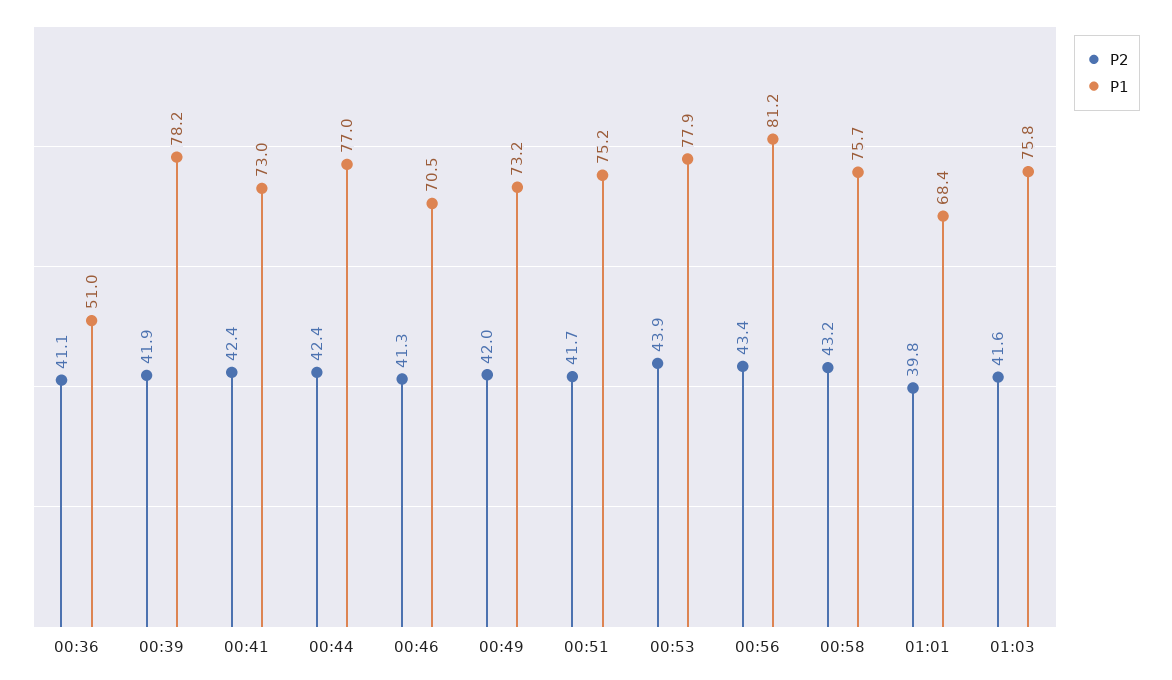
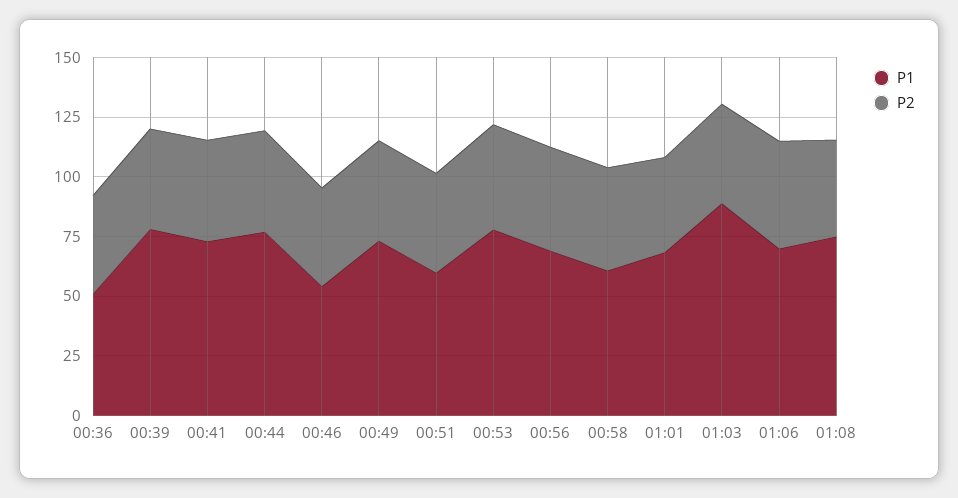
P1, 00:46: 70.5 -> 55
P1, 00:51: 75.2 -> 60
P1, 00:56: 81.2 -> 70
P1, 00:58: 75.7 -> 60
P1, 01:03: 75.8 -> 90
P1, 01:06: none -> 70
P2, 01:06: none -> 45
P1, 01:08: none -> 75
P2, 01:08: none -> 40

